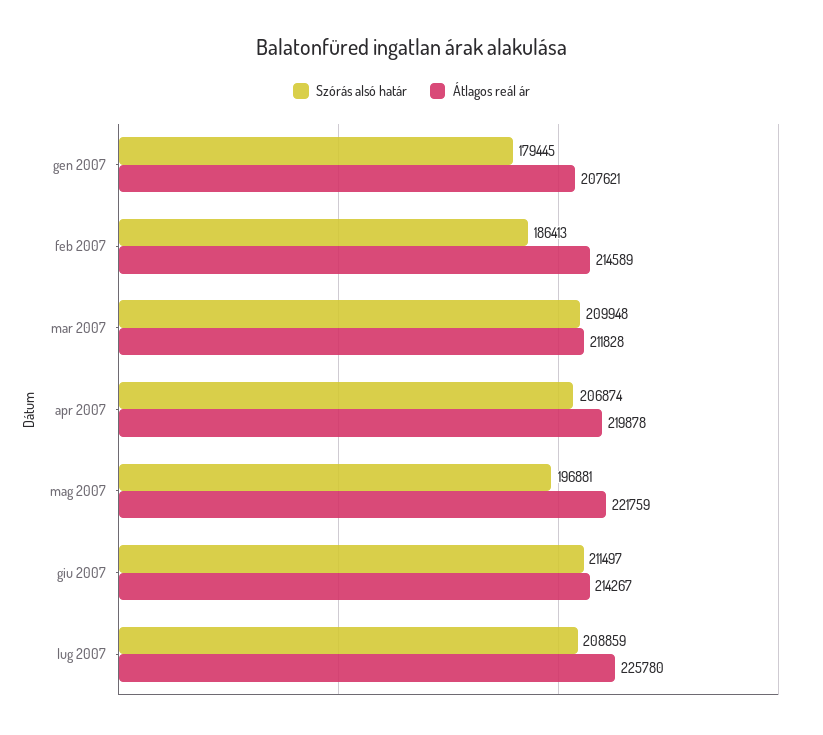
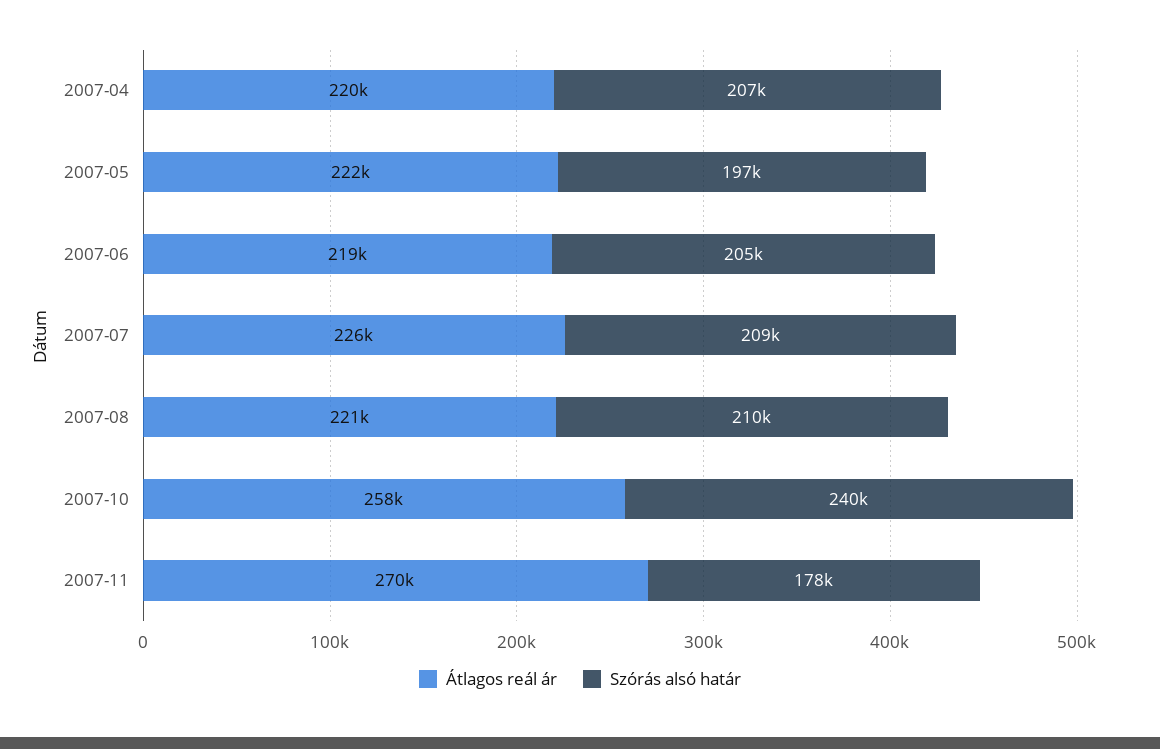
Szórás alsó határ, gen 2007: 179445 -> none
Átlagos reál ár, gen 2007: 207621 -> none
Szórás alsó határ, feb 2007: 186413 -> none
Átlagos reál ár, feb 2007: 214589 -> none
Szórás alsó határ, mar 2007: 209948 -> none
Átlagos reál ár, mar 2007: 211828 -> none
Szórás alsó határ, giu 2007: 211497 -> 205000
Átlagos reál ár, giu 2007: 214267 -> 219000
Átlagos reál ár, 2007-08: none -> 221000
Szórás alsó határ, 2007-08: none -> 210000
Átlagos reál ár, 2007-10: none -> 258000
Szórás alsó határ, 2007-10: none -> 240000
Átlagos reál ár, 2007-11: none -> 270000
Szórás alsó határ, 2007-11: none -> 178000

